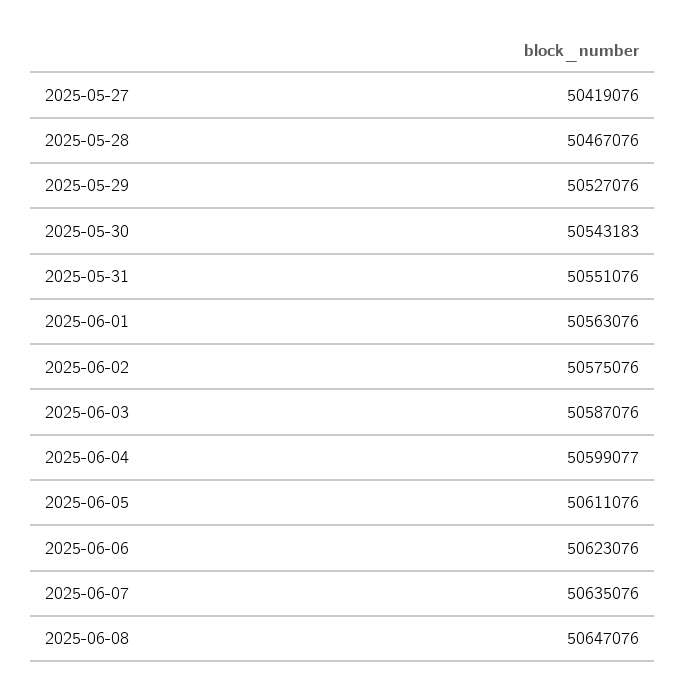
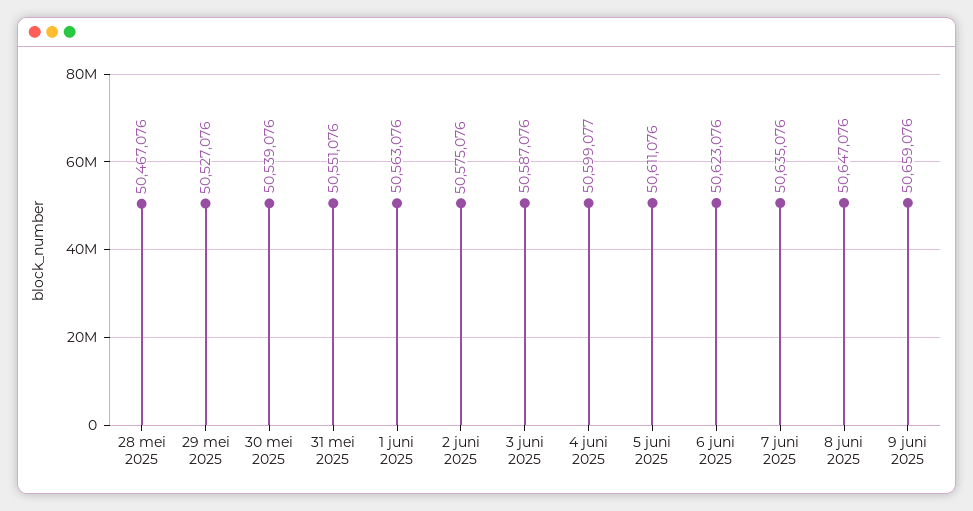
2025-05-27: 50419076 -> none
2025-05-30: 50543183 -> 50539076
9 juni 2025: none -> 50659076

